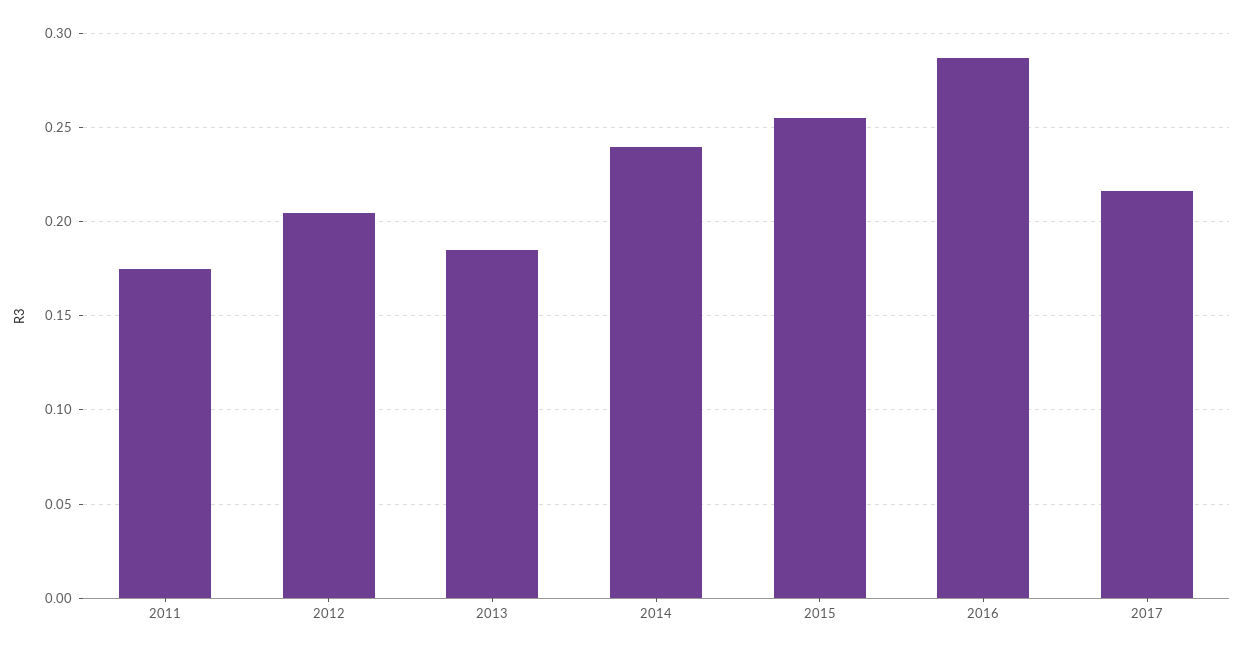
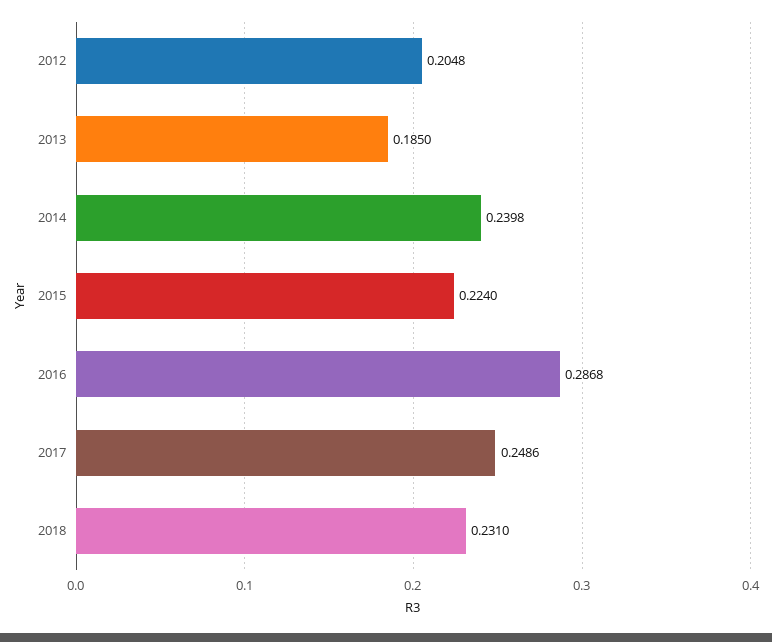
2011: 0.175 -> none
2015: 0.255 -> 0.224
2017: 0.215 -> 0.2486
2018: none -> 0.231

